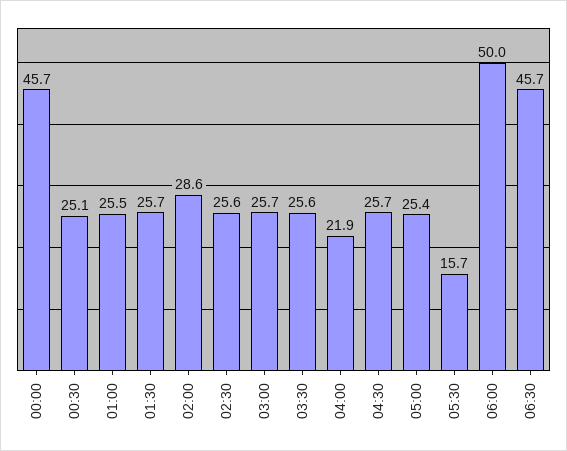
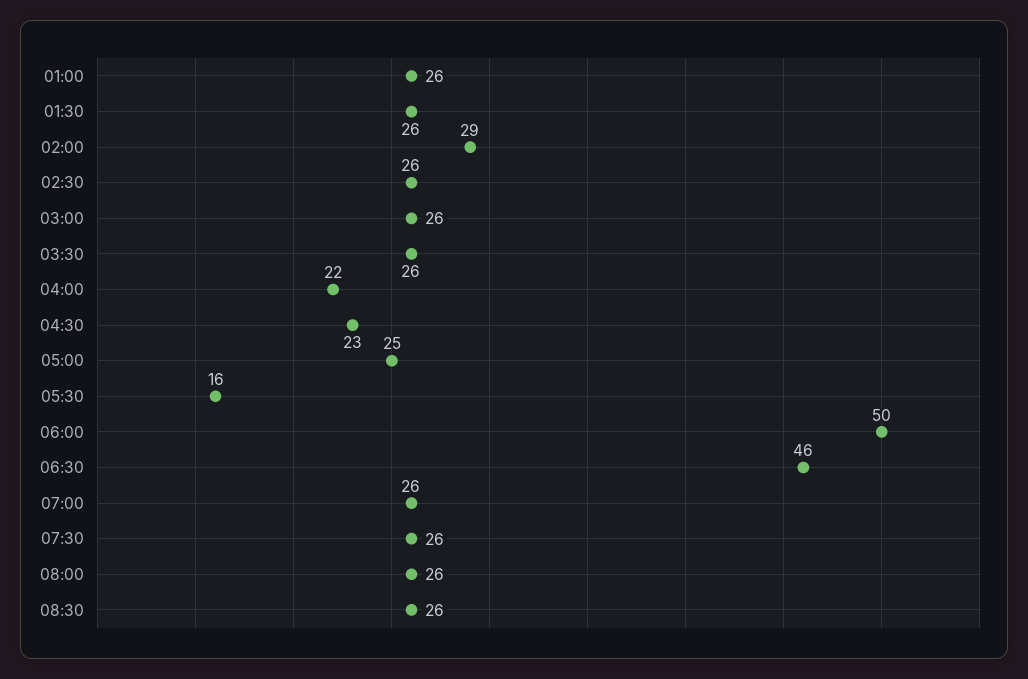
00:00: 45.7 -> none
00:30: 25.1 -> none
04:30: 25.7 -> 23
07:00: none -> 26
07:30: none -> 26
08:00: none -> 26
08:30: none -> 26

